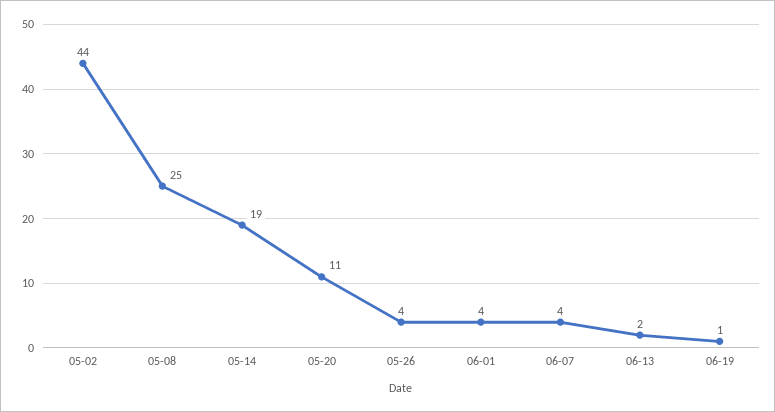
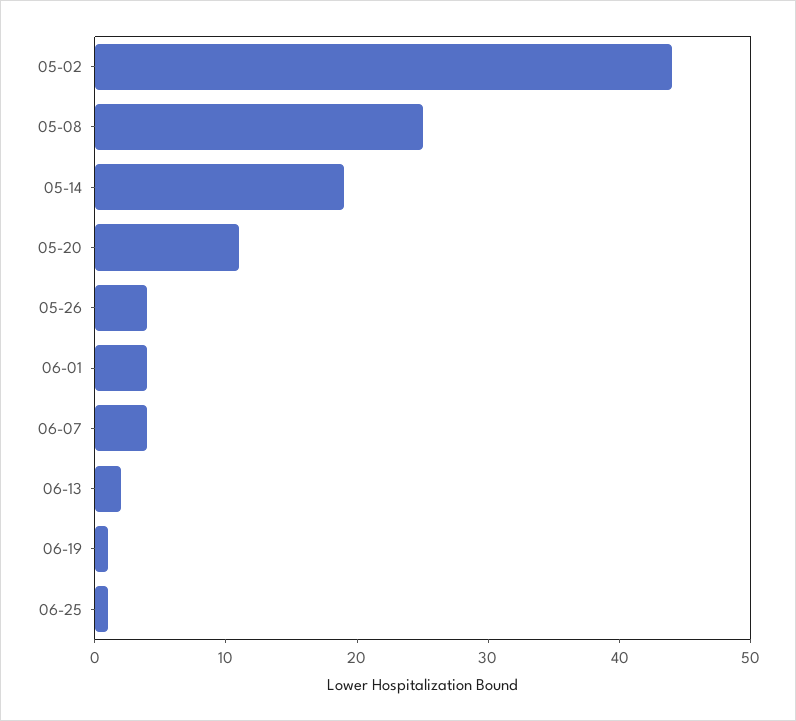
06-25: none -> 1

